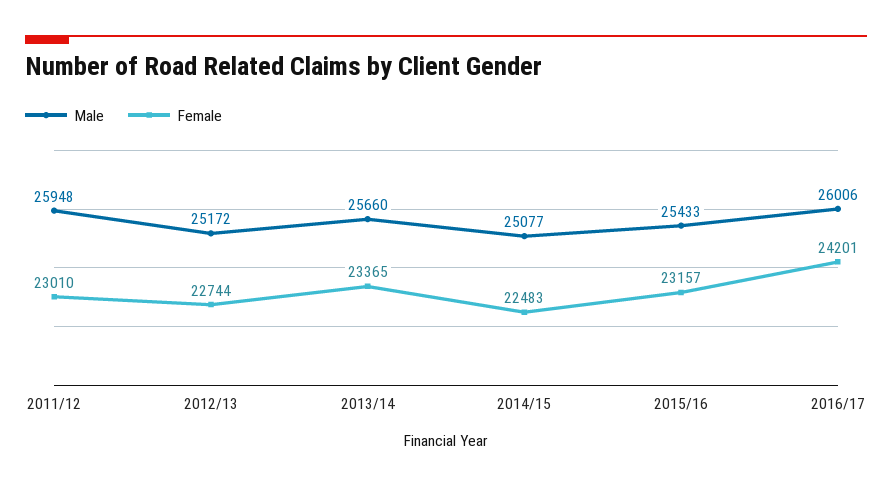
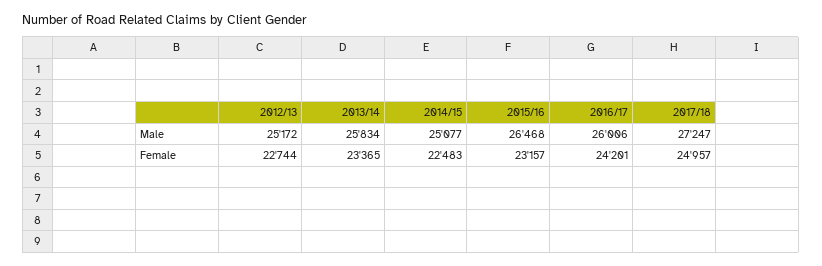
Male, 2011/12: 25948 -> none
Female, 2011/12: 23010 -> none
Male, 2013/14: 25660 -> 25834
Male, 2015/16: 25433 -> 26468
Male, 2017/18: none -> 27247
Female, 2017/18: none -> 24957

